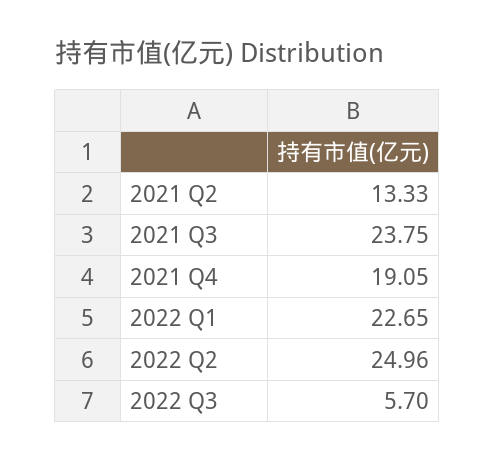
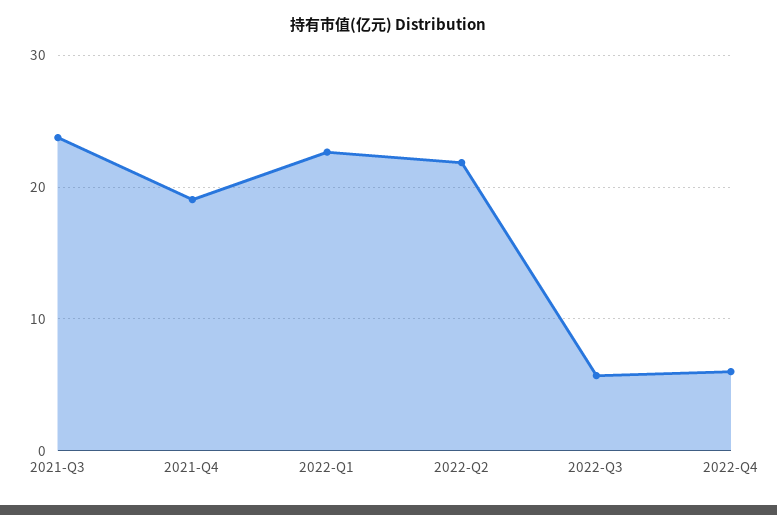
2021 Q2: 13.33 -> none
2022 Q2: 24.96 -> 22
2022-Q4: none -> 6

